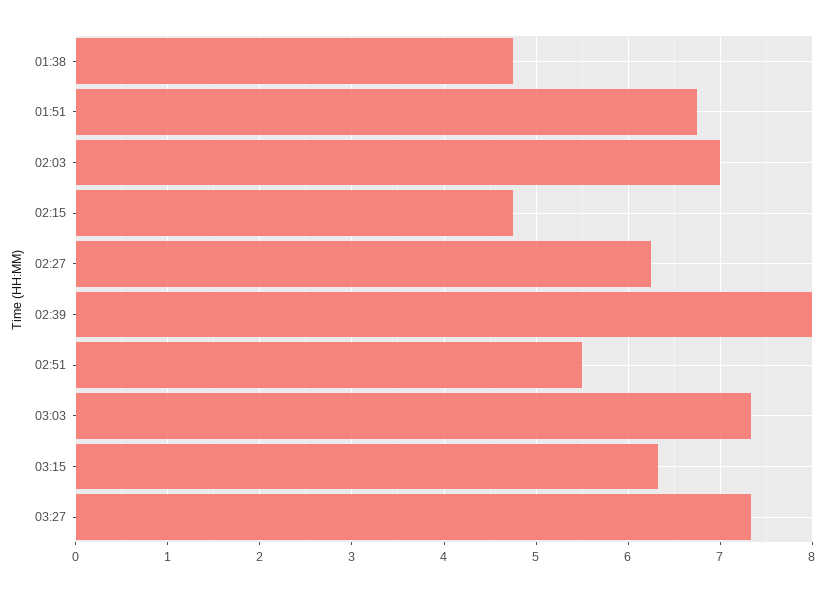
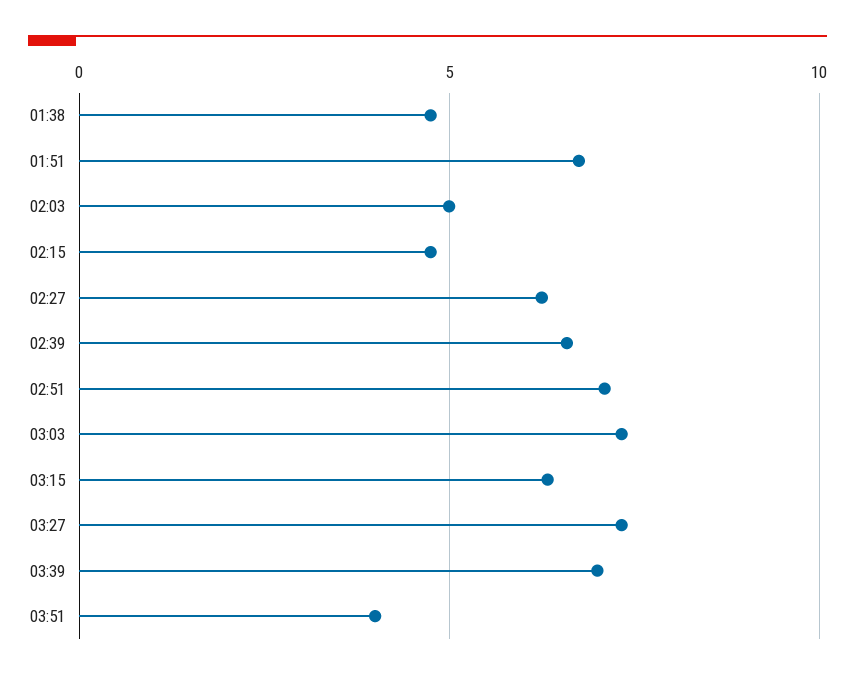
02:03: 7 -> 5
02:39: 8 -> 6.5
02:51: 5.5 -> 7
03:39: none -> 7
03:51: none -> 4

